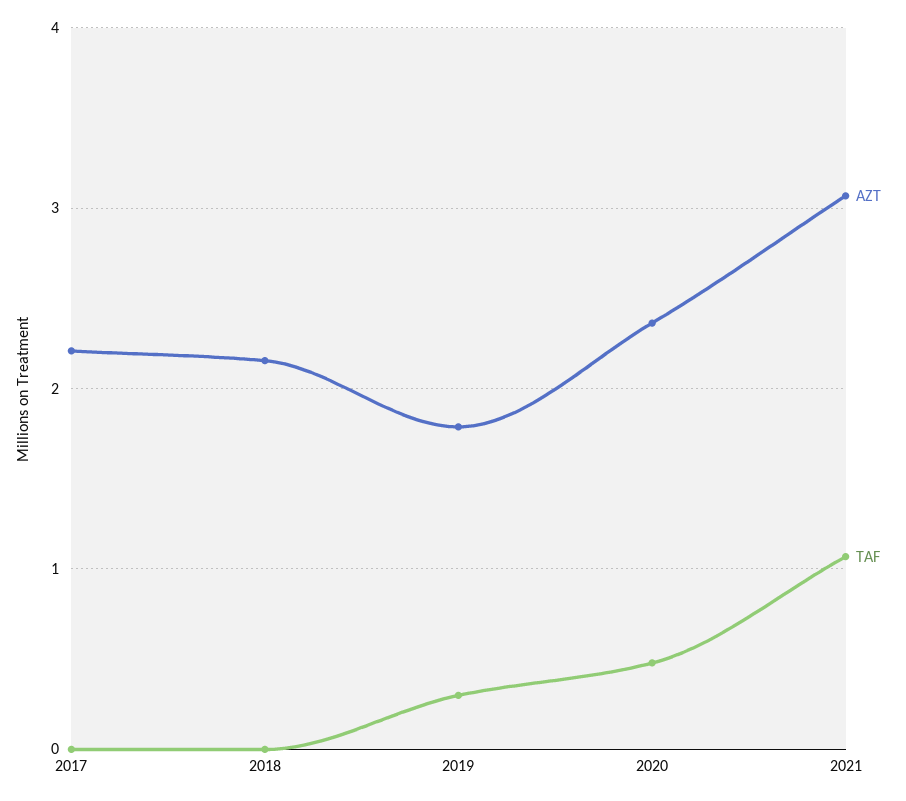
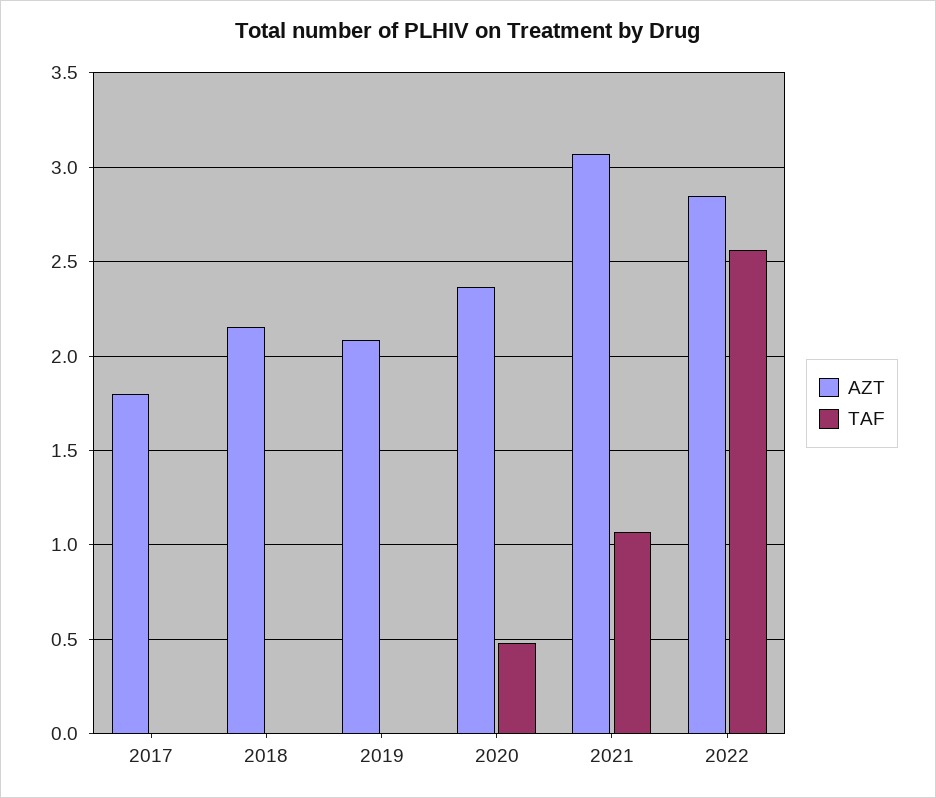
AZT, 2017: 2.2 -> 1.8
AZT, 2019: 1.8 -> 2.1
TAF, 2019: 0.3 -> 0
AZT, 2022: none -> 2.85
TAF, 2022: none -> 2.55

